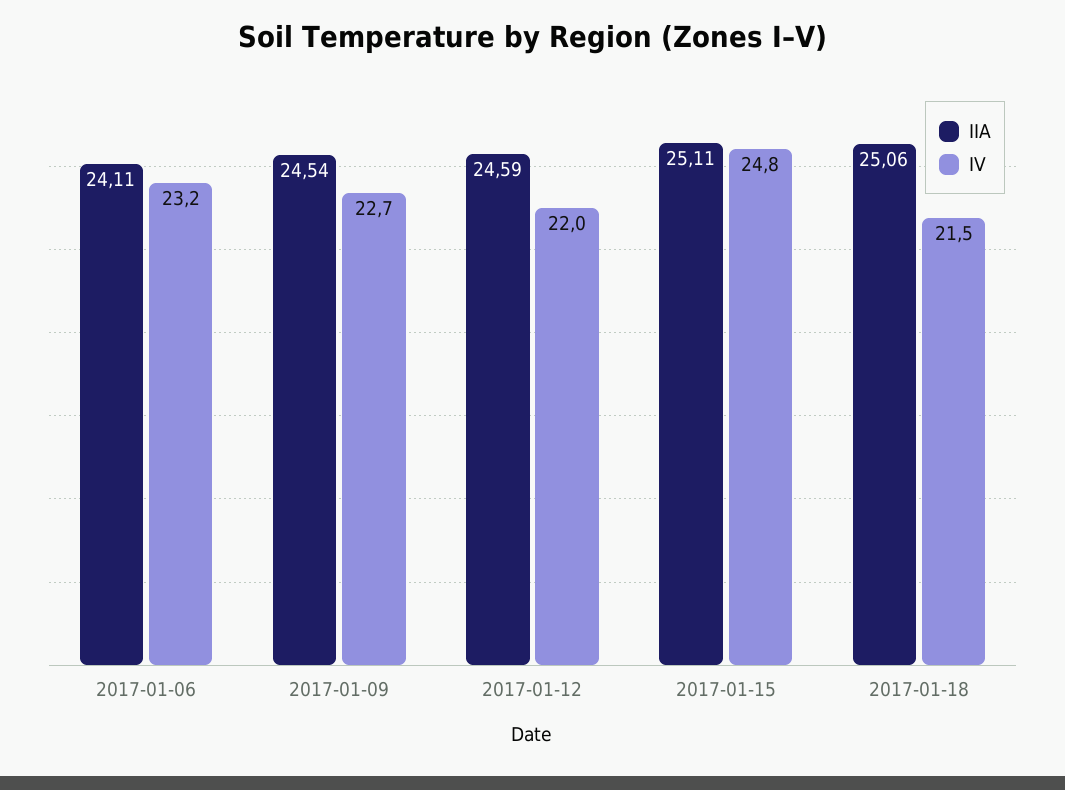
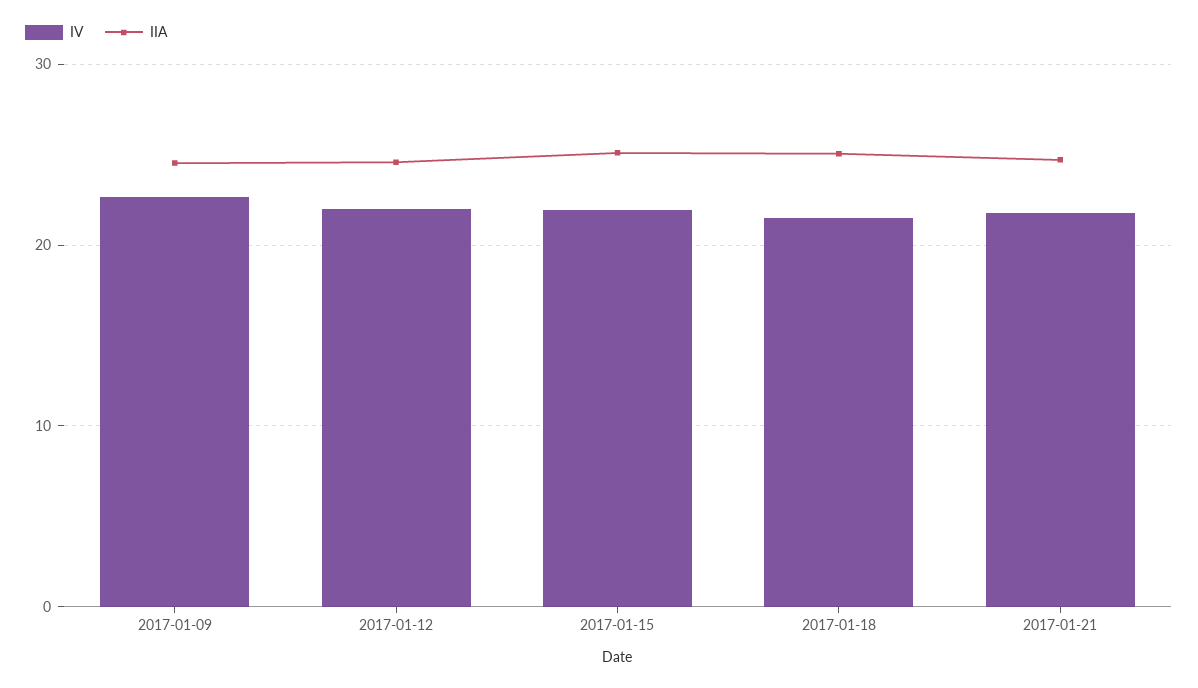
IIA, 2017-01-06: 24.11 -> none
IV, 2017-01-06: 23.2 -> none
IV, 2017-01-15: 24.8 -> 22
IV, 2017-01-21: none -> 22
IIA, 2017-01-21: none -> 25

